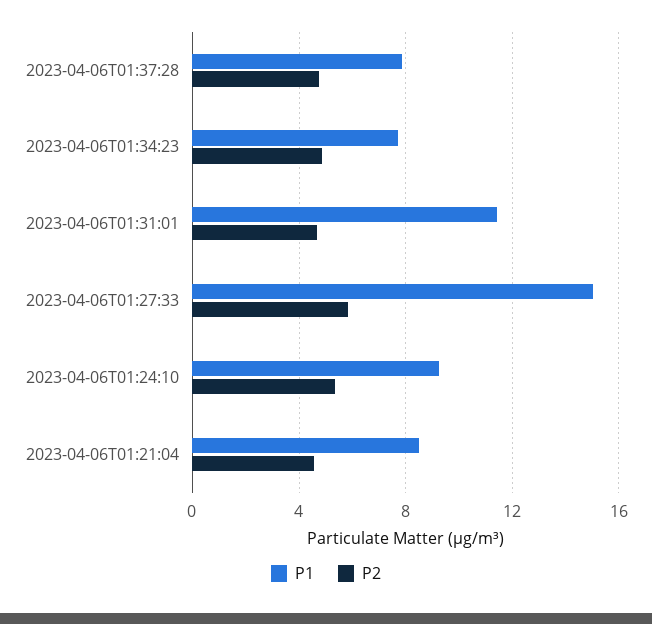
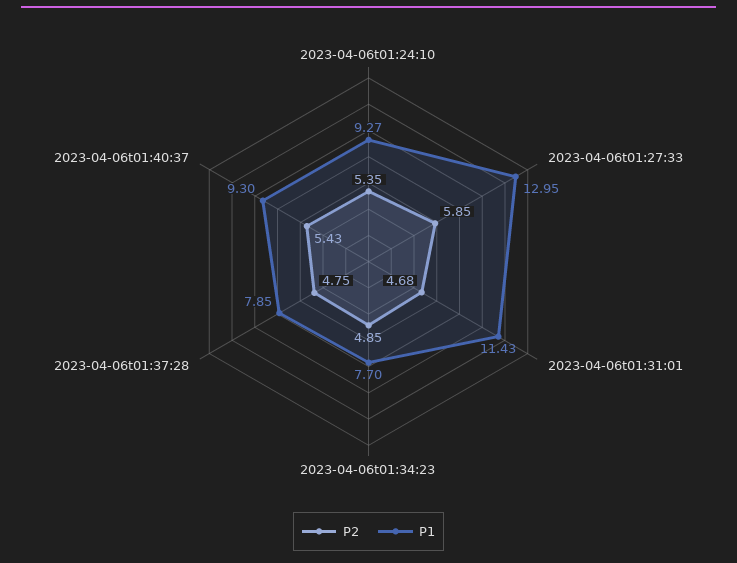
P1, 2023-04-06T01:27:33: 15 -> 12.95
P1, 2023-04-06T01:21:04: 8.5 -> none
P2, 2023-04-06T01:21:04: 4.5 -> none
P2, 2023-04-06t01:40:37: none -> 5.43
P1, 2023-04-06t01:40:37: none -> 9.3

